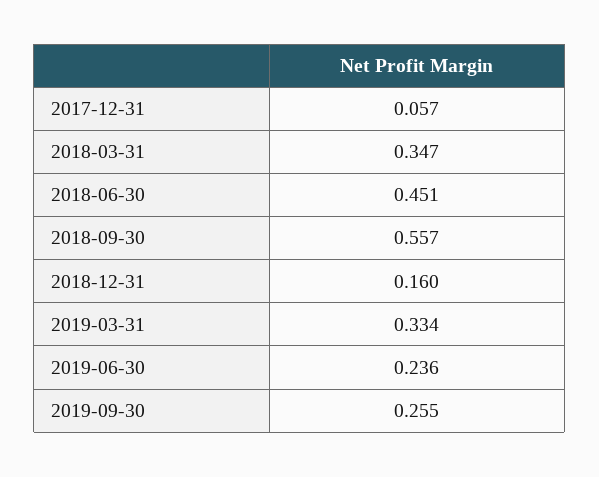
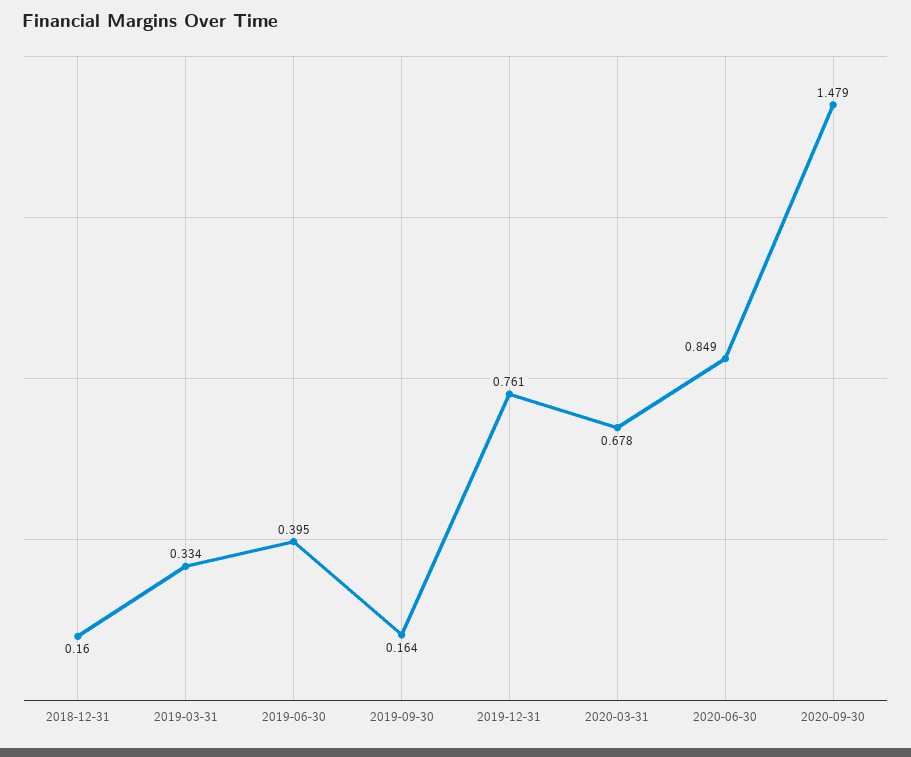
2017-12-31: 0.057 -> none
2018-03-31: 0.347 -> none
2018-06-30: 0.451 -> none
2018-09-30: 0.557 -> none
2019-06-30: 0.236 -> 0.395
2019-09-30: 0.255 -> 0.164
2019-12-31: none -> 0.761
2020-03-31: none -> 0.678
2020-06-30: none -> 0.849
2020-09-30: none -> 1.479

